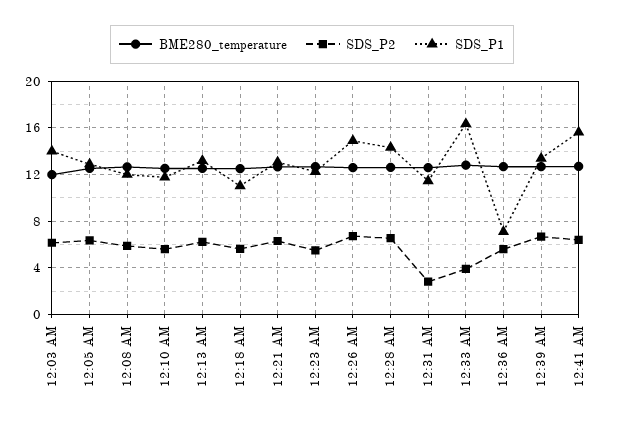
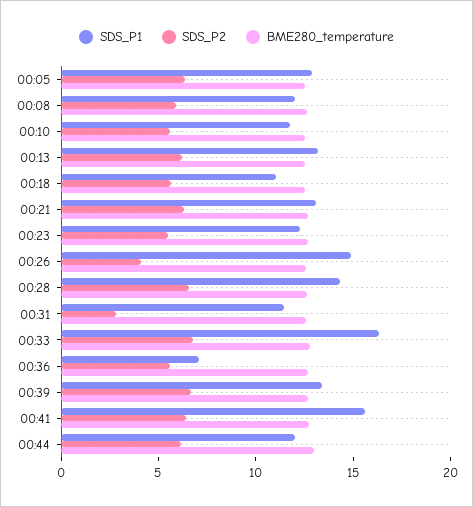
BME280_temperature, 12:03 AM: 12 -> none
SDS_P2, 12:03 AM: 6 -> none
SDS_P1, 12:03 AM: 14 -> none
SDS_P2, 12:26 AM: 7 -> 4
SDS_P2, 12:33 AM: 4 -> 7
SDS_P1, 00:44: none -> 12
SDS_P2, 00:44: none -> 6
BME280_temperature, 00:44: none -> 13

